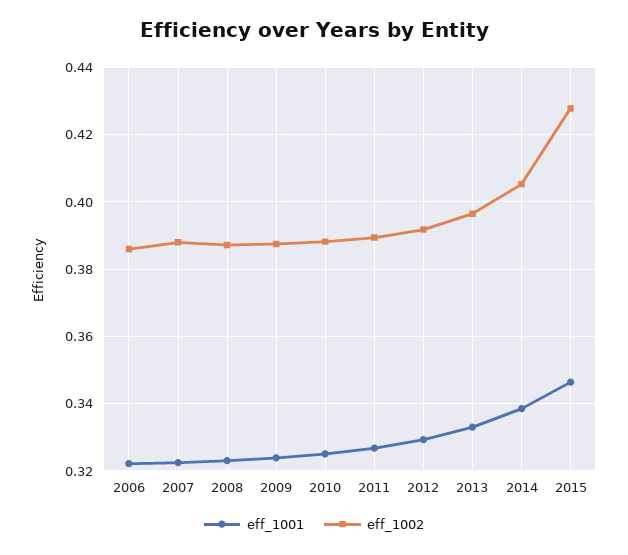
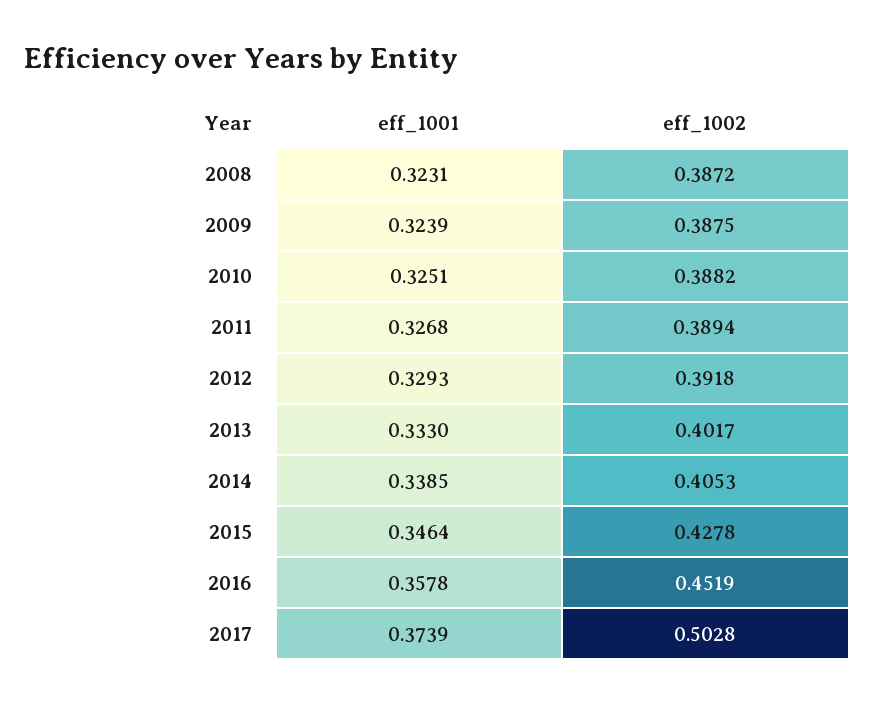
eff_1001, 2006: 0.322 -> none
eff_1002, 2006: 0.386 -> none
eff_1001, 2007: 0.322 -> none
eff_1002, 2007: 0.388 -> none
eff_1002, 2013: 0.396 -> 0.4017
eff_1001, 2016: none -> 0.3578
eff_1002, 2016: none -> 0.4519
eff_1001, 2017: none -> 0.3739
eff_1002, 2017: none -> 0.5028

